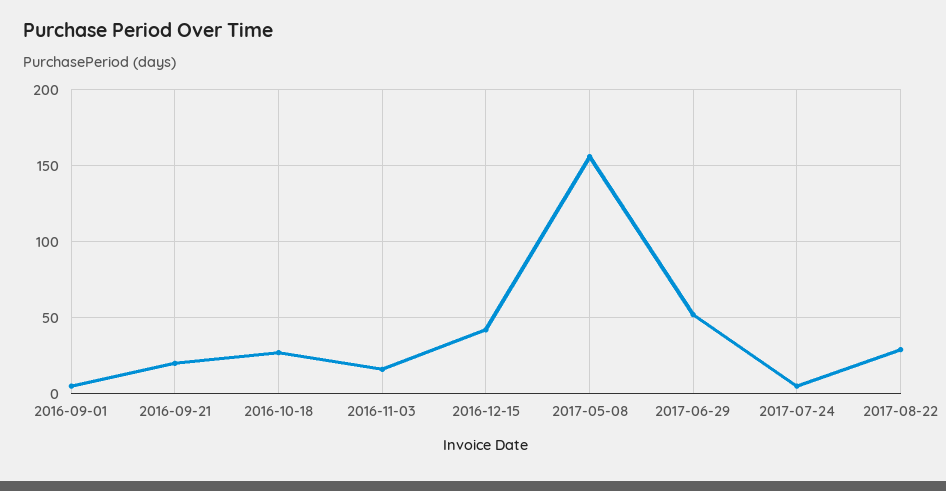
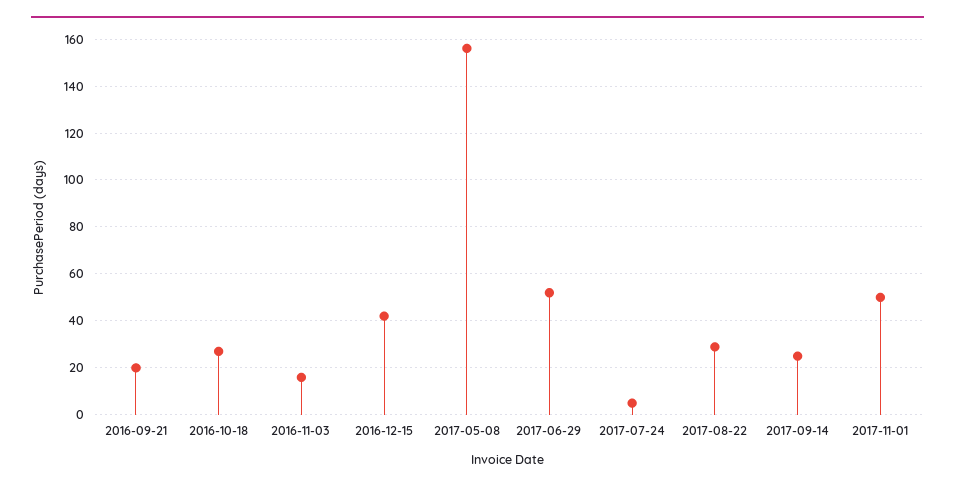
2016-09-01: 5 -> none
2017-09-14: none -> 25
2017-11-01: none -> 50

